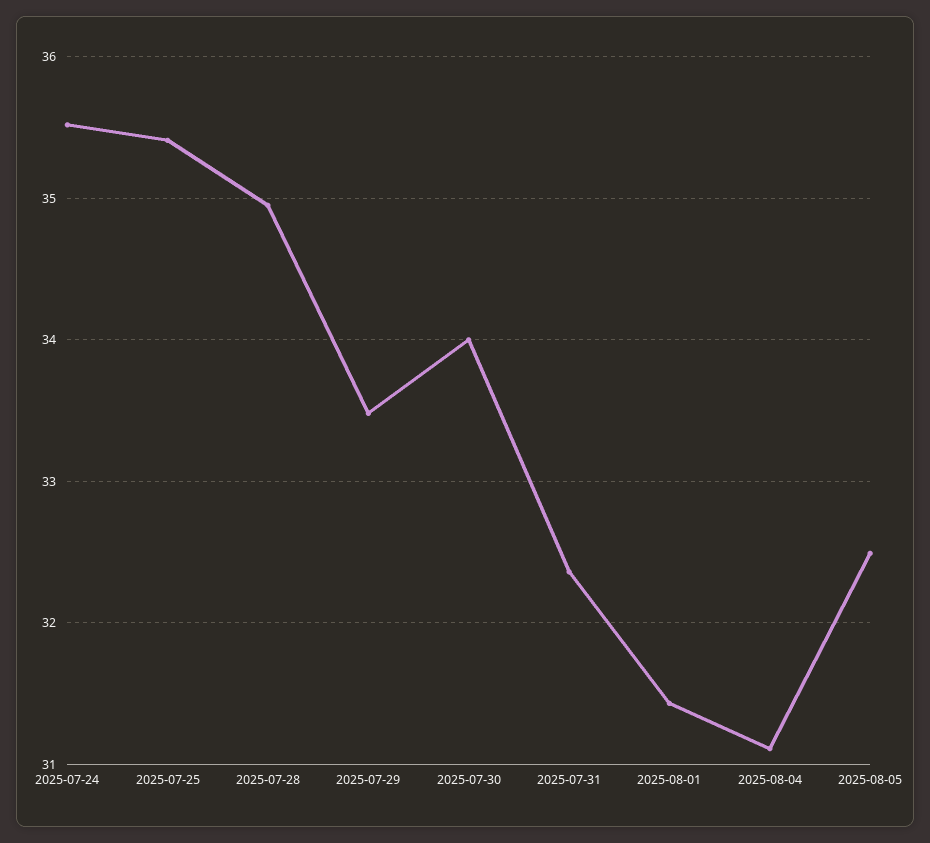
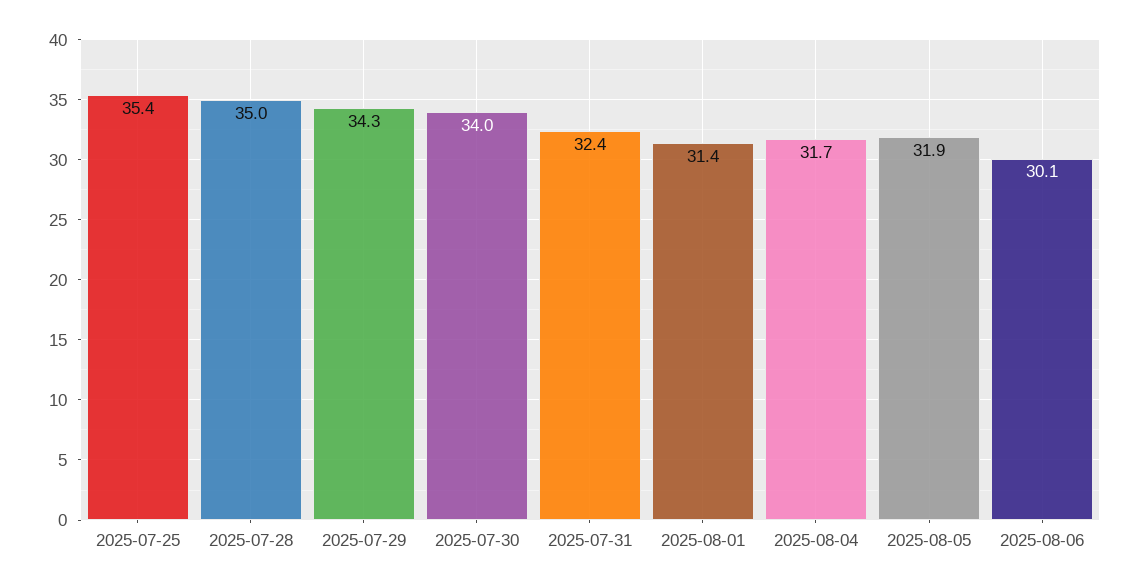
2025-07-24: 35.5 -> none
2025-07-29: 33.5 -> 34.3
2025-08-04: 31.1 -> 31.7
2025-08-05: 32.5 -> 31.9
2025-08-06: none -> 30.1

